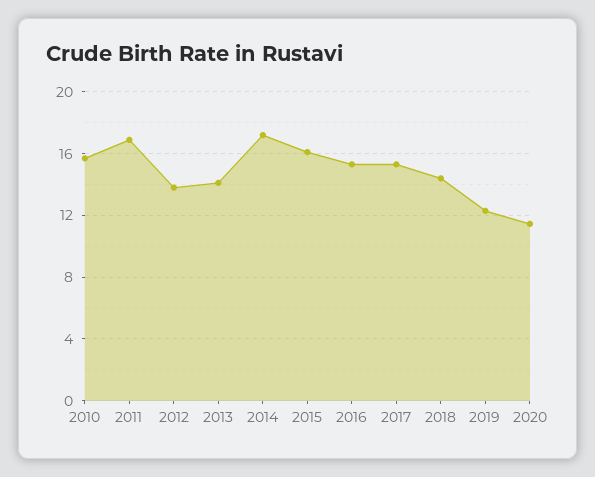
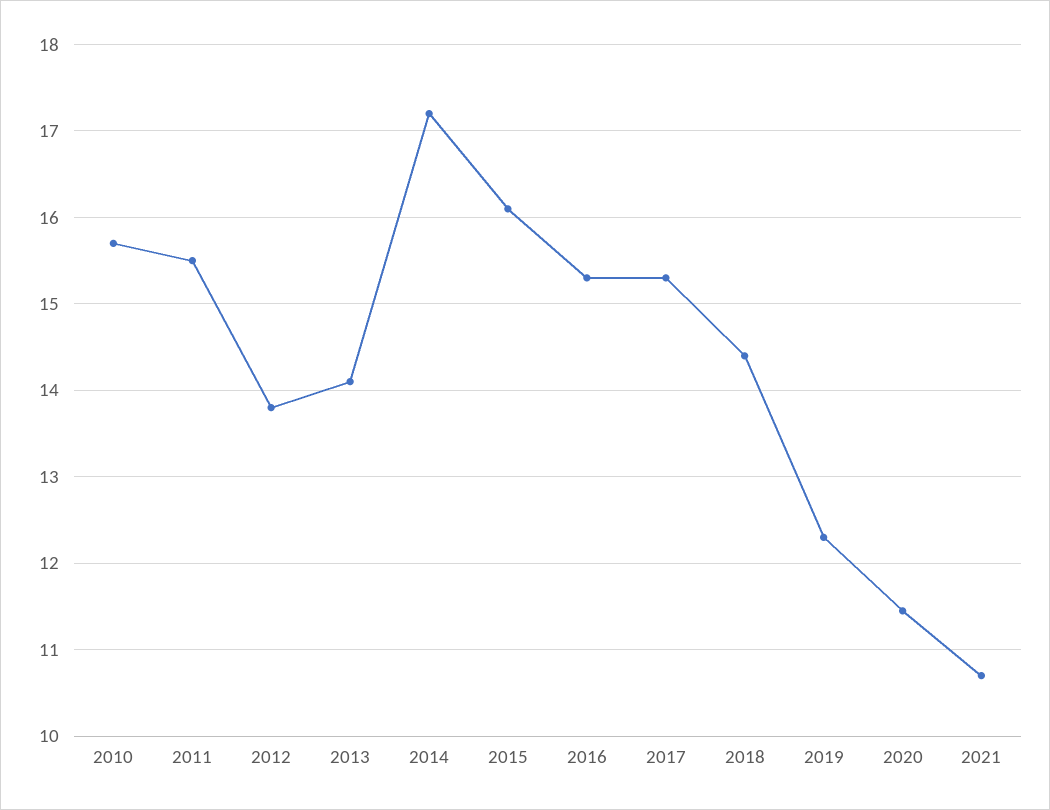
2011: 17 -> 15.5
2021: none -> 10.7

